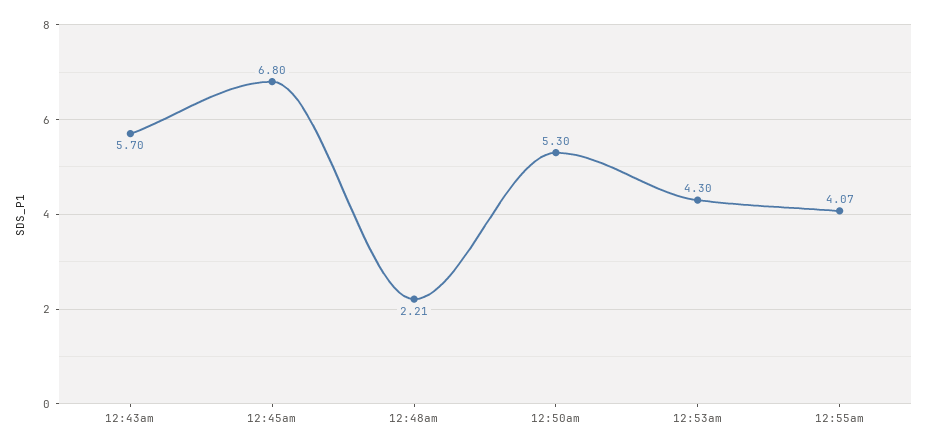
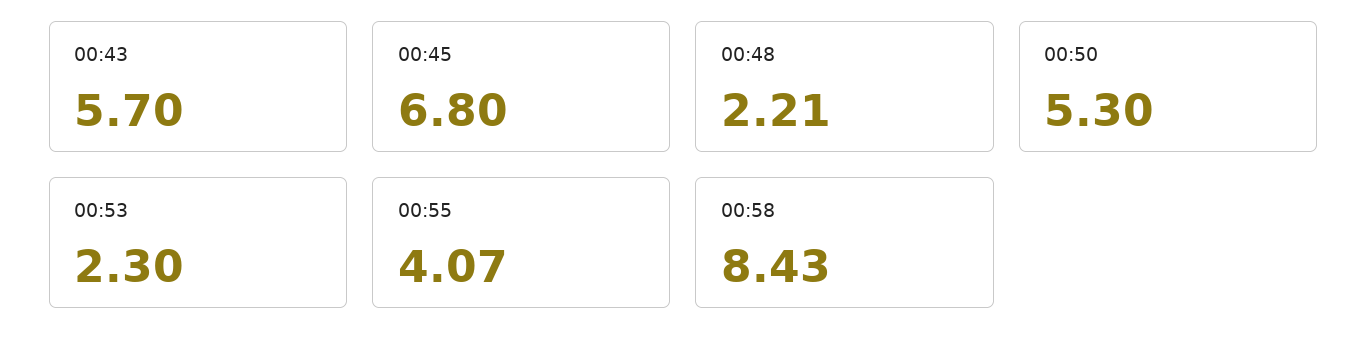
12:53am: 4.3 -> 2.3
00:58: none -> 8.43

